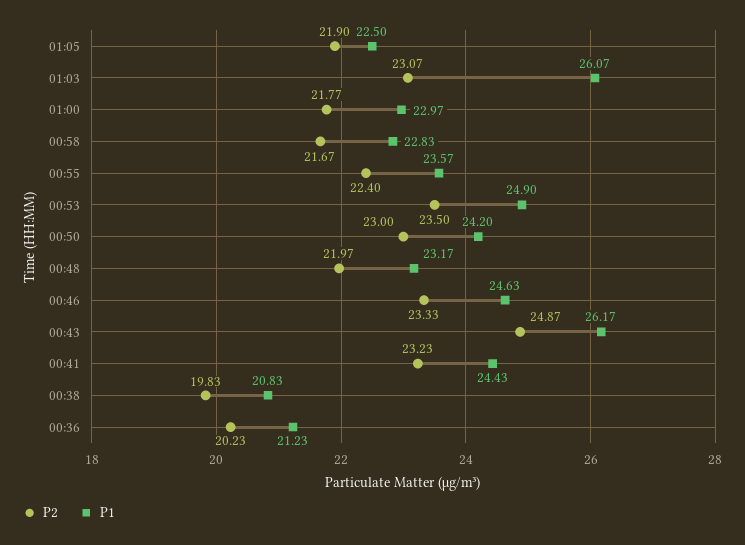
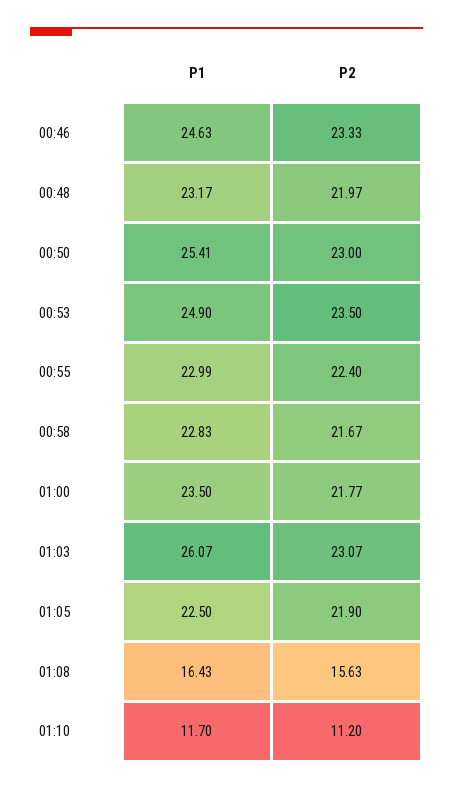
P1, 01:00: 22.97 -> 23.5
P1, 00:55: 23.57 -> 22.99
P1, 00:50: 24.2 -> 25.41
P2, 00:43: 24.87 -> none
P1, 00:43: 26.17 -> none
P2, 00:41: 23.23 -> none
P1, 00:41: 24.43 -> none
P2, 00:38: 19.83 -> none
P1, 00:38: 20.83 -> none
P2, 00:36: 20.23 -> none
P1, 00:36: 21.23 -> none
P1, 01:08: none -> 16.43
P2, 01:08: none -> 15.63
P1, 01:10: none -> 11.7
P2, 01:10: none -> 11.2

